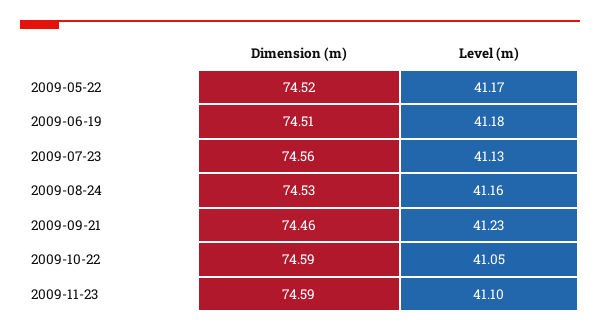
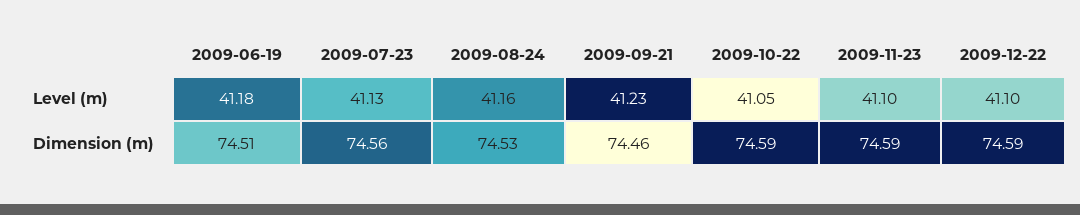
Dimension (m), 2009-05-22: 74.52 -> none
Level (m), 2009-05-22: 41.17 -> none
Level (m), 2009-12-22: none -> 41.1
Dimension (m), 2009-12-22: none -> 74.59

